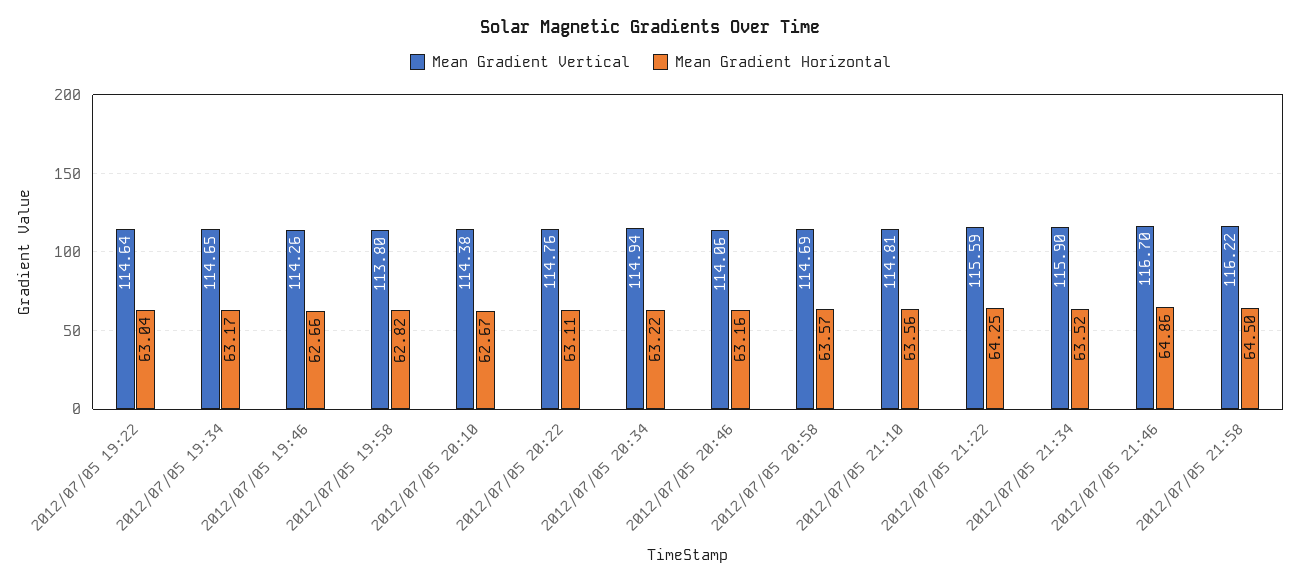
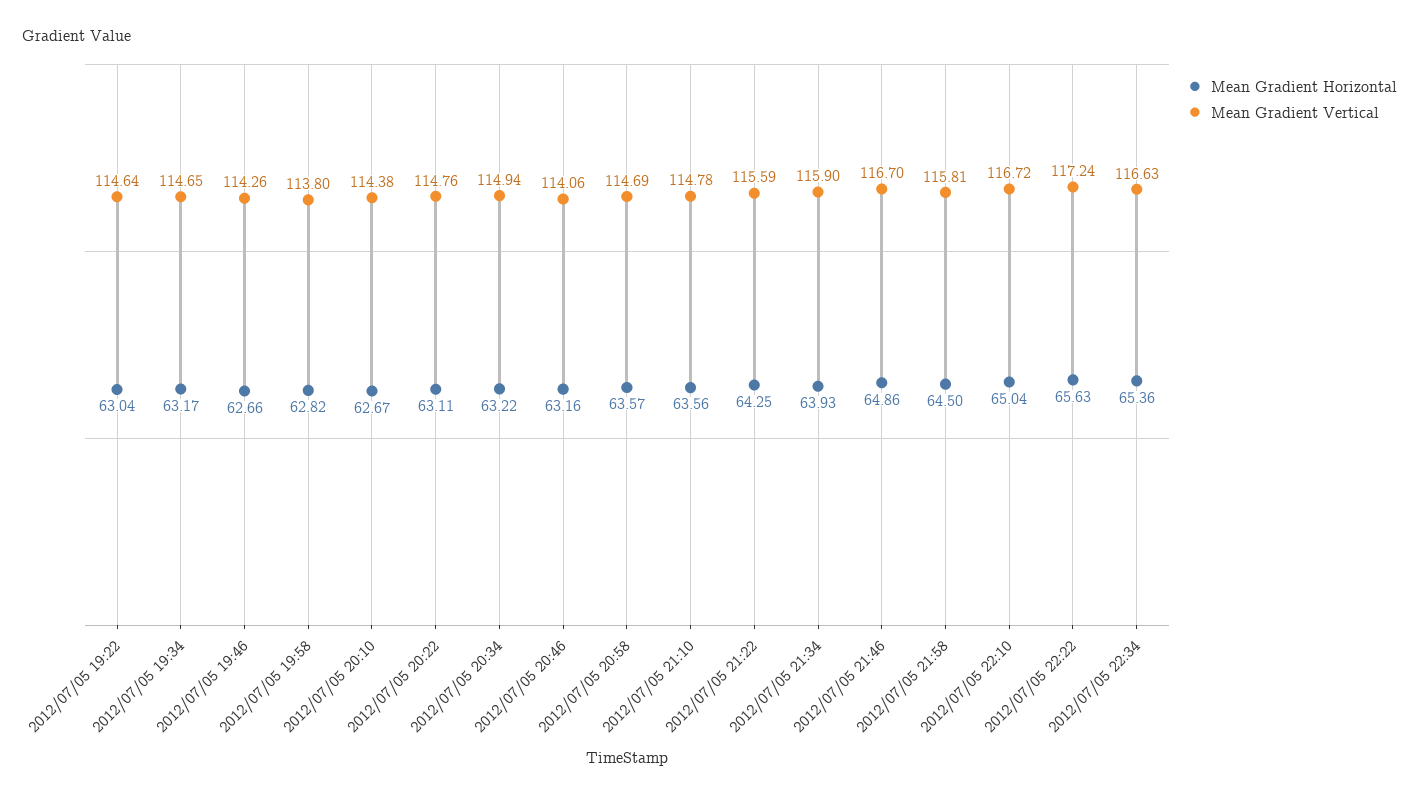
Mean Gradient Vertical, 2012/07/05 21:10: 114.81 -> 114.78
Mean Gradient Horizontal, 2012/07/05 21:34: 63.52 -> 63.93
Mean Gradient Vertical, 2012/07/05 21:58: 116.22 -> 115.81
Mean Gradient Horizontal, 2012/07/05 22:10: none -> 65.04
Mean Gradient Vertical, 2012/07/05 22:10: none -> 116.72
Mean Gradient Horizontal, 2012/07/05 22:22: none -> 65.63
Mean Gradient Vertical, 2012/07/05 22:22: none -> 117.24
Mean Gradient Horizontal, 2012/07/05 22:34: none -> 65.36
Mean Gradient Vertical, 2012/07/05 22:34: none -> 116.63

